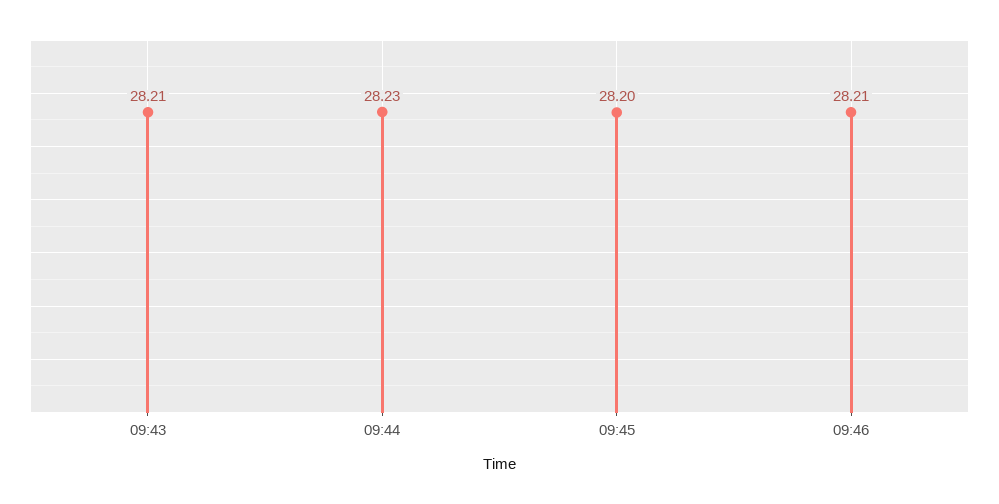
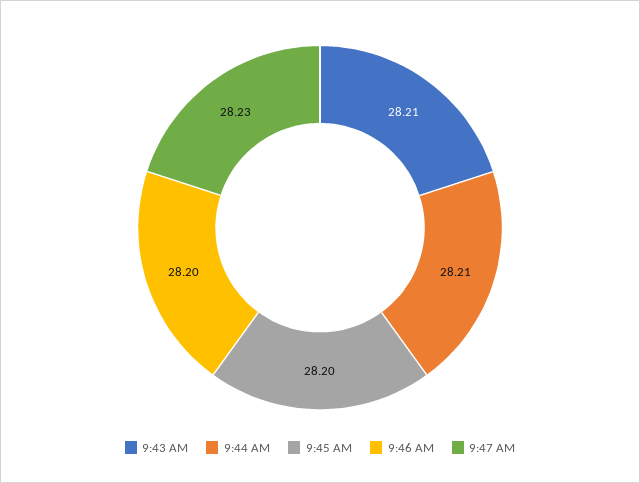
09:44: 28.23 -> 28.21
09:46: 28.21 -> 28.2
9:47 AM: none -> 28.23

